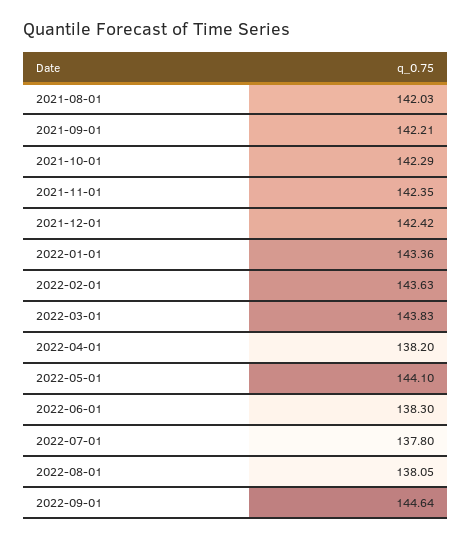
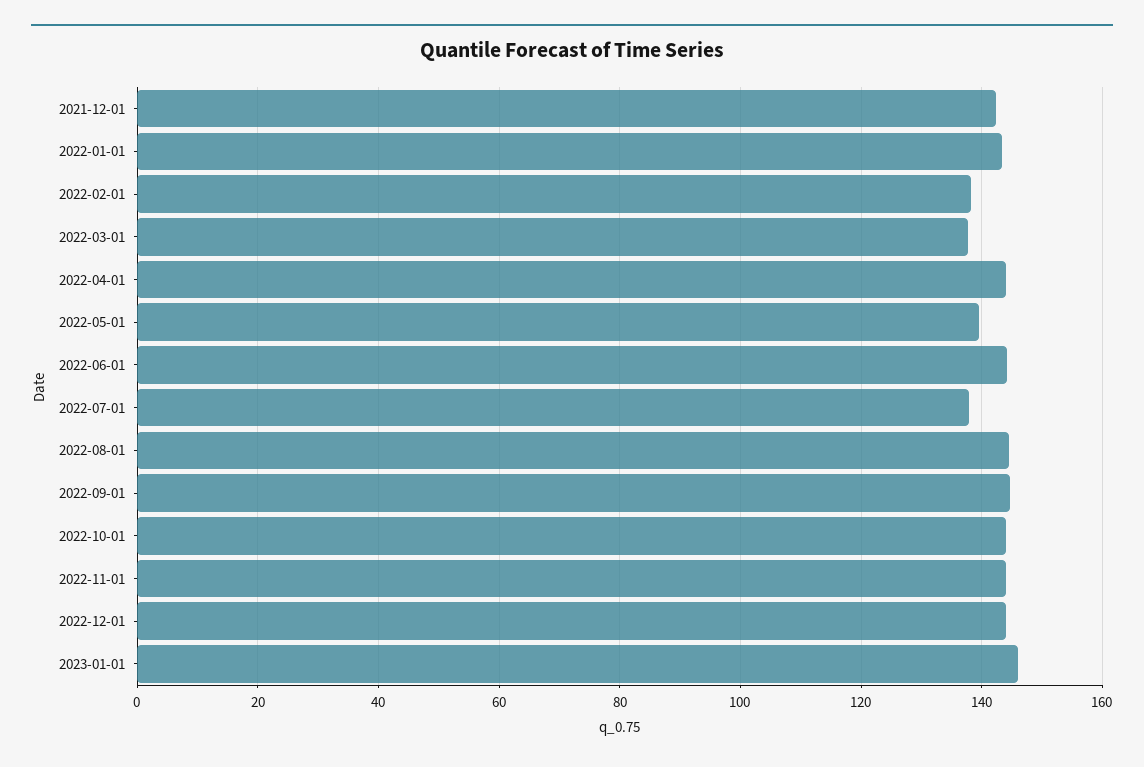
2021-08-01: 142.03 -> none
2021-09-01: 142.21 -> none
2021-10-01: 142.29 -> none
2021-11-01: 142.35 -> none
2022-02-01: 143.63 -> 138
2022-03-01: 143.83 -> 138
2022-04-01: 138.2 -> 144
2022-05-01: 144.1 -> 140
2022-06-01: 138.3 -> 144
2022-08-01: 138.05 -> 144
2022-10-01: none -> 144
2022-11-01: none -> 144
2022-12-01: none -> 144
2023-01-01: none -> 146

